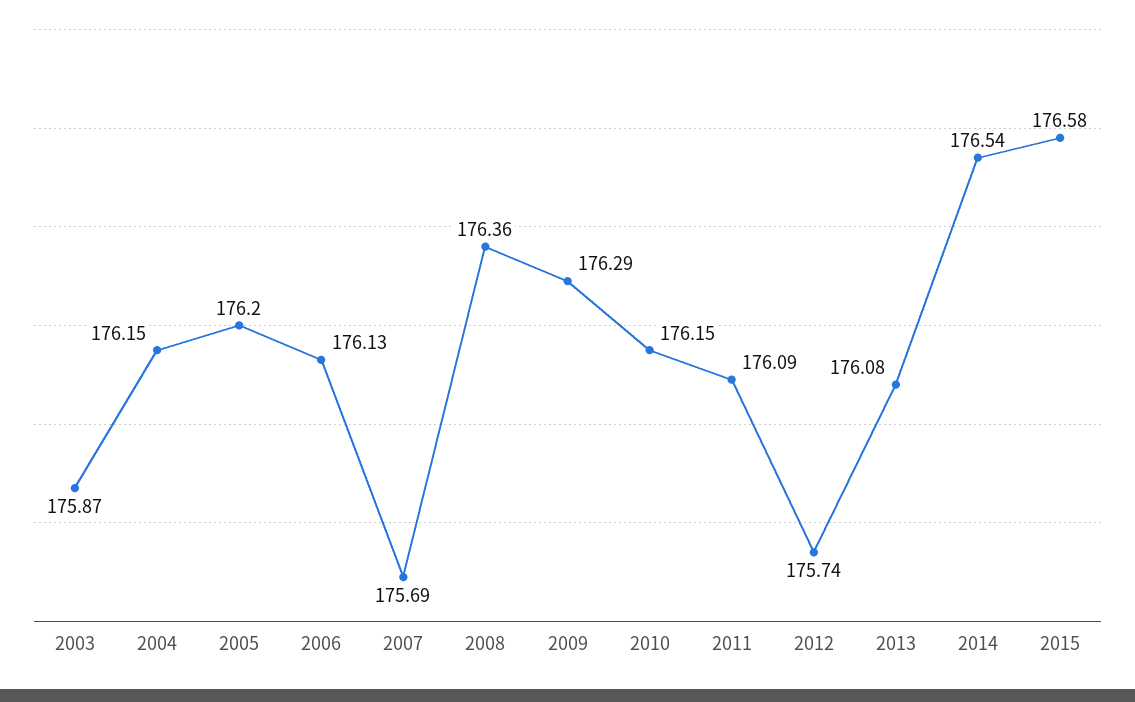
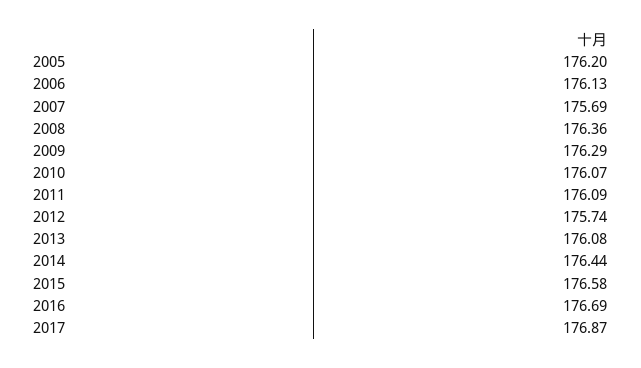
2003: 175.87 -> none
2004: 176.15 -> none
2010: 176.15 -> 176.07
2014: 176.54 -> 176.44
2016: none -> 176.69
2017: none -> 176.87

